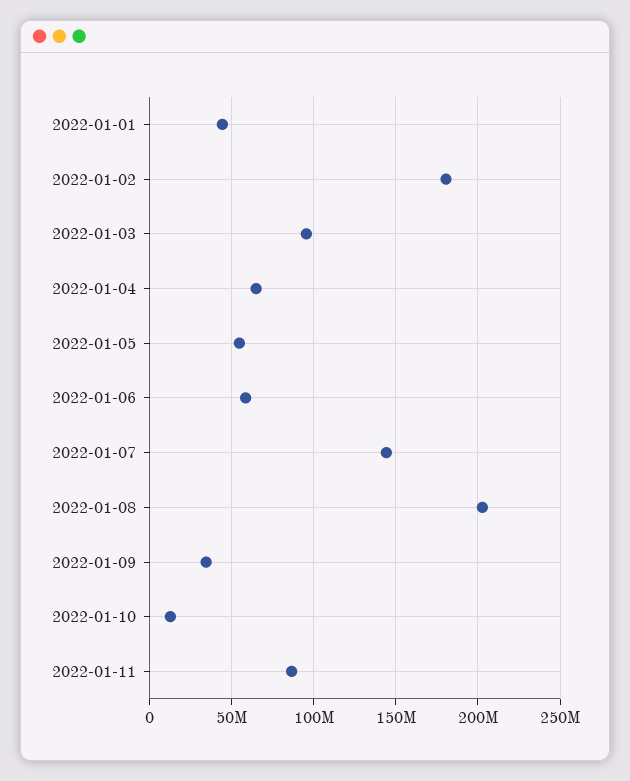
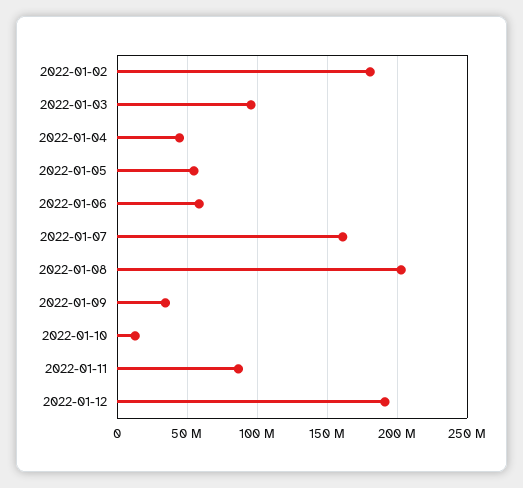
2022-01-01: 45000000 -> none
2022-01-04: 65000000 -> 45000000
2022-01-07: 145000000 -> 160000000
2022-01-12: none -> 190000000

